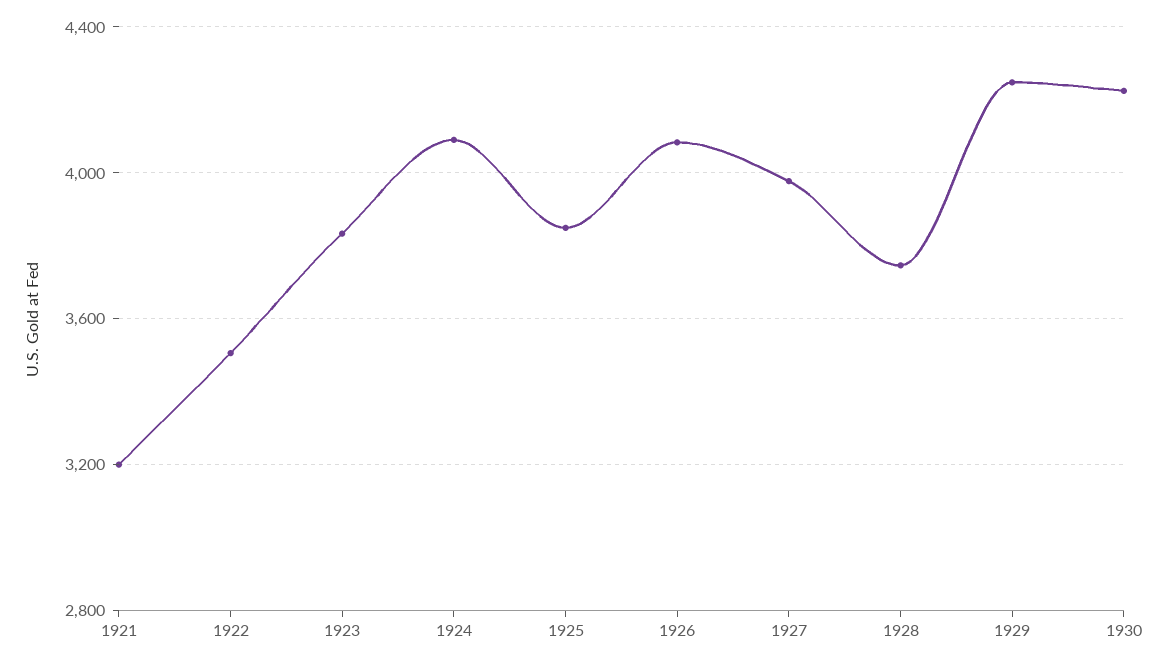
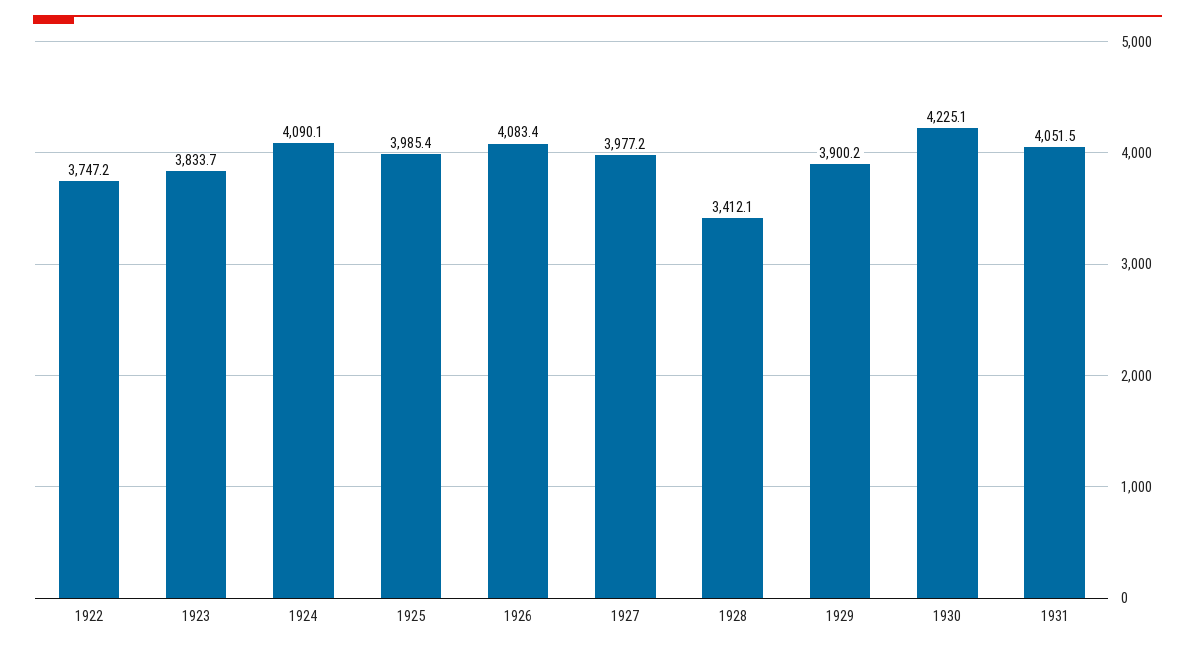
1921: 3200 -> none
1922: 3500 -> 3747.2
1925: 3850 -> 3985.4
1928: 3750 -> 3412.1
1929: 4250 -> 3900.2
1931: none -> 4051.5

